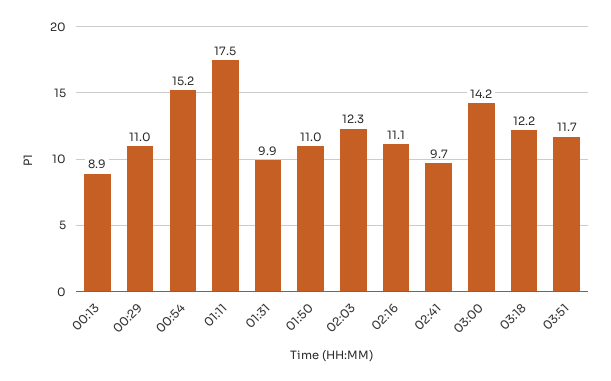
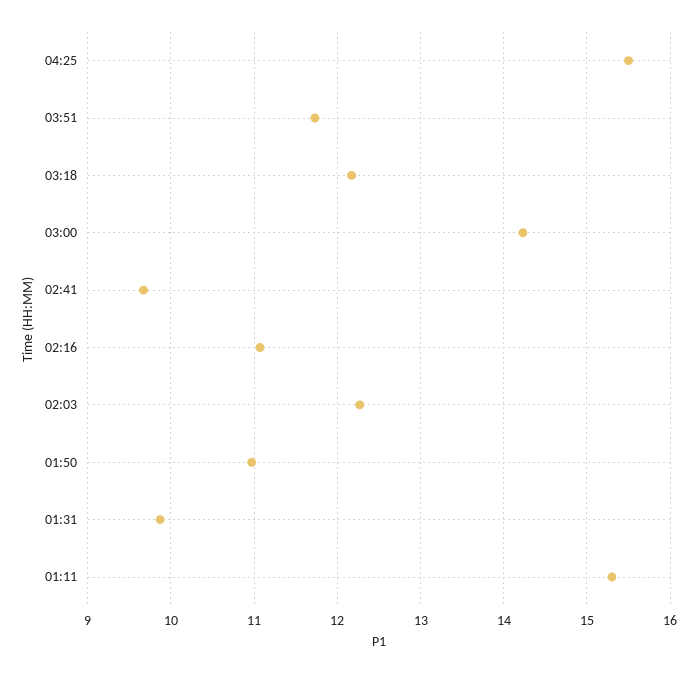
00:13: 8.9 -> none
00:29: 11 -> none
00:54: 15.2 -> none
01:11: 17.5 -> 15.3
04:25: none -> 15.5

